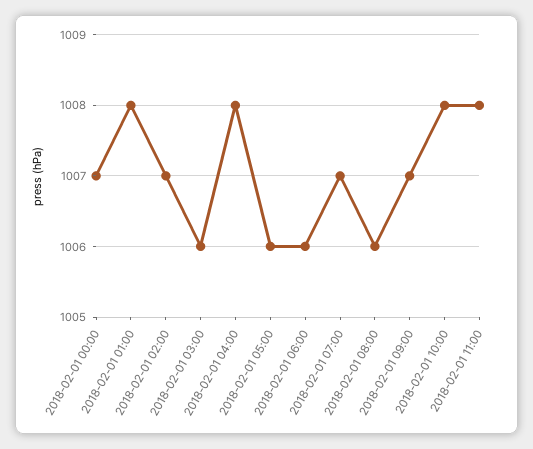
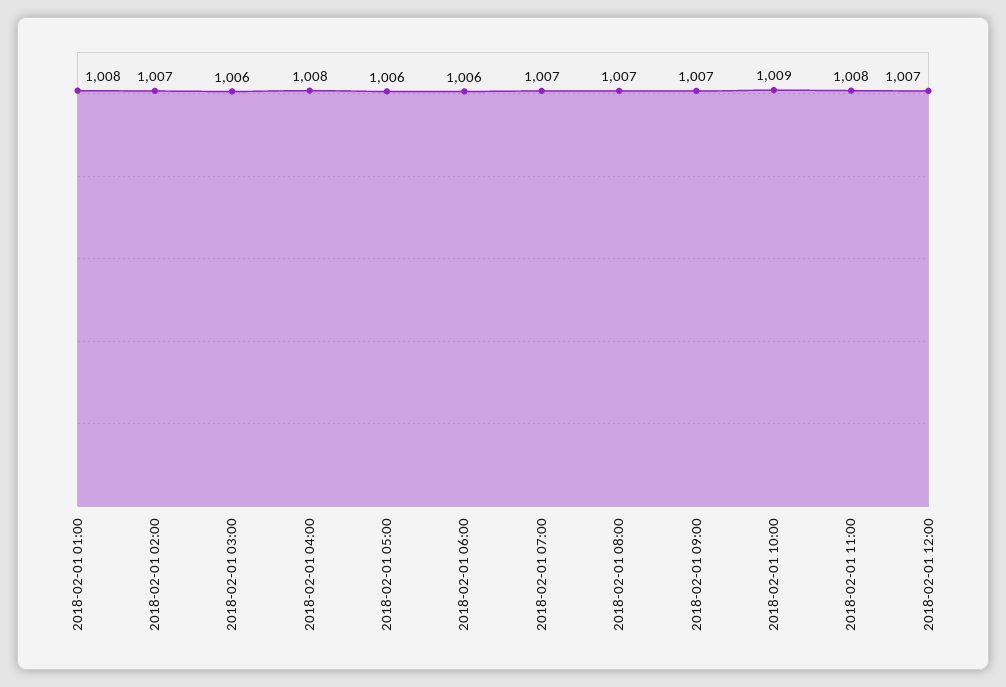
2018-02-01 00:00: 1007 -> none
2018-02-01 08:00: 1006 -> 1007
2018-02-01 10:00: 1008 -> 1009
2018-02-01 12:00: none -> 1007

